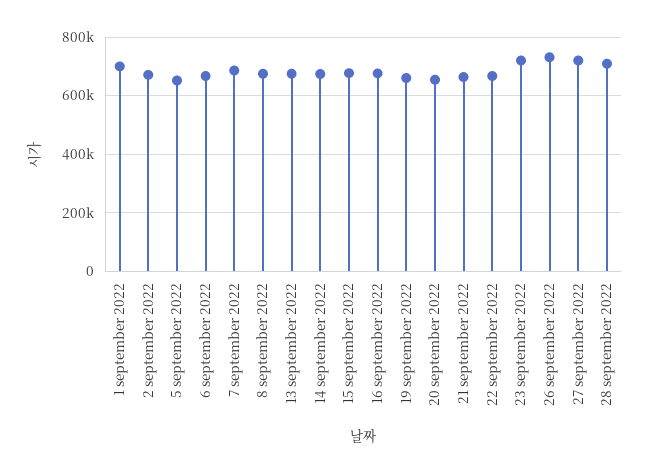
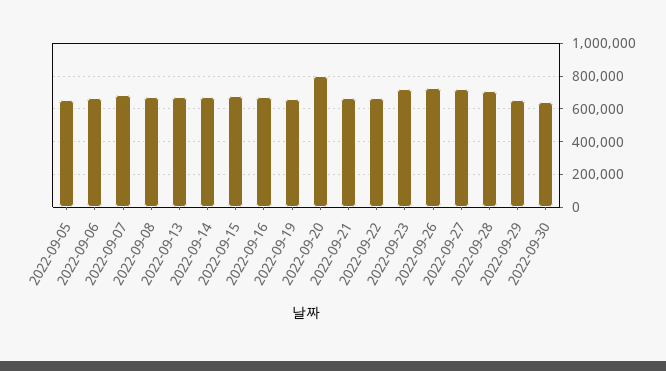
1 september 2022: 700000 -> none
2 september 2022: 675000 -> none
20 september 2022: 650000 -> 800000
2022-09-29: none -> 650000
2022-09-30: none -> 650000

